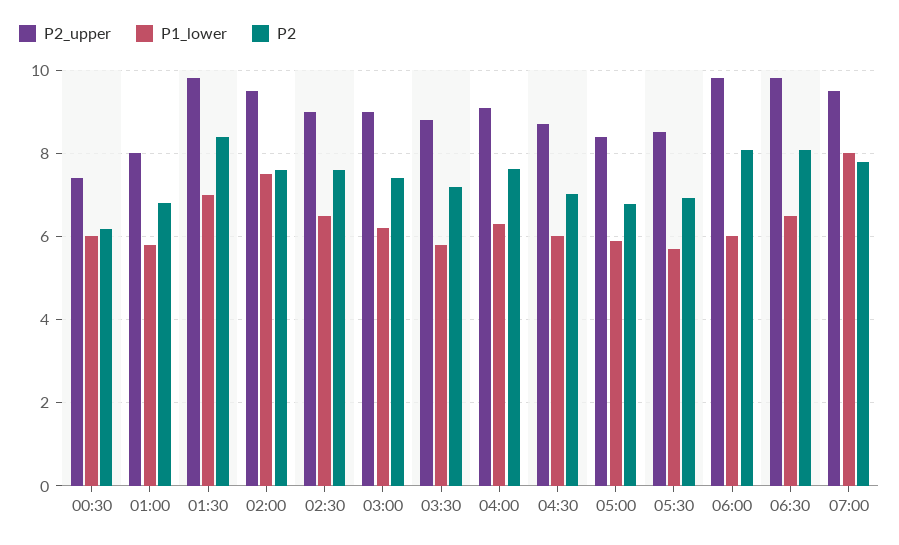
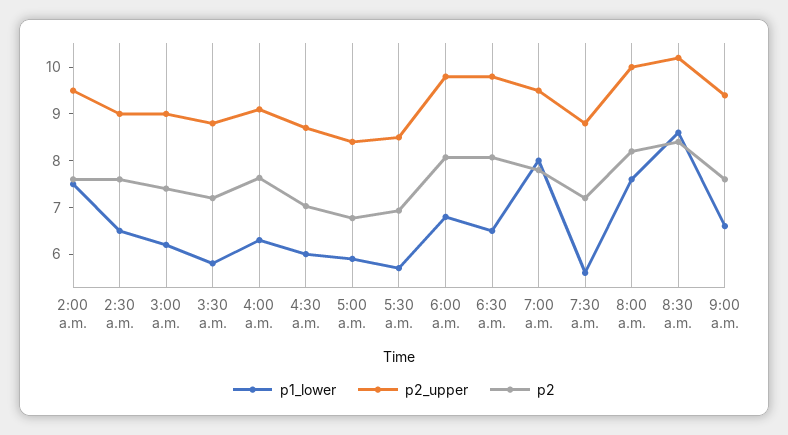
P2_upper, 00:30: 7.4 -> none
P1_lower, 00:30: 6 -> none
P2, 00:30: 6.2 -> none
P2_upper, 01:00: 8 -> none
P1_lower, 01:00: 5.8 -> none
P2, 01:00: 6.8 -> none
P2_upper, 01:30: 9.8 -> none
P1_lower, 01:30: 7 -> none
P2, 01:30: 8.4 -> none
P1_lower, 06:00: 6 -> 6.8
P1_lower, 7:30 a.m.: none -> 5.6
P2_upper, 7:30 a.m.: none -> 8.8
P2, 7:30 a.m.: none -> 7.2
P1_lower, 8:00 a.m.: none -> 7.6
P2_upper, 8:00 a.m.: none -> 10
P2, 8:00 a.m.: none -> 8.2
P1_lower, 8:30 a.m.: none -> 8.6
P2_upper, 8:30 a.m.: none -> 10.2
P2, 8:30 a.m.: none -> 8.4
P1_lower, 9:00 a.m.: none -> 6.6
P2_upper, 9:00 a.m.: none -> 9.4
P2, 9:00 a.m.: none -> 7.6

